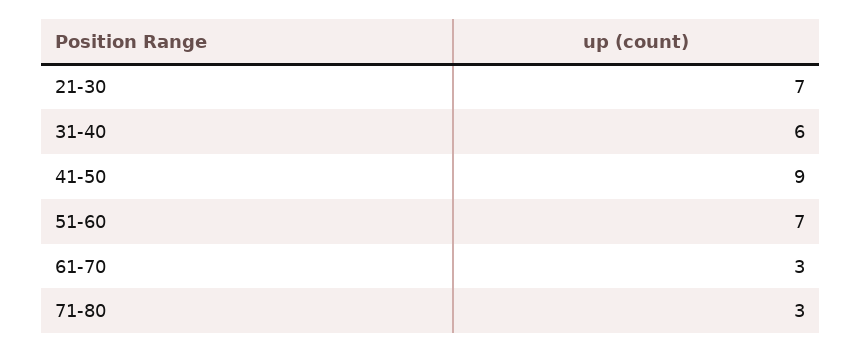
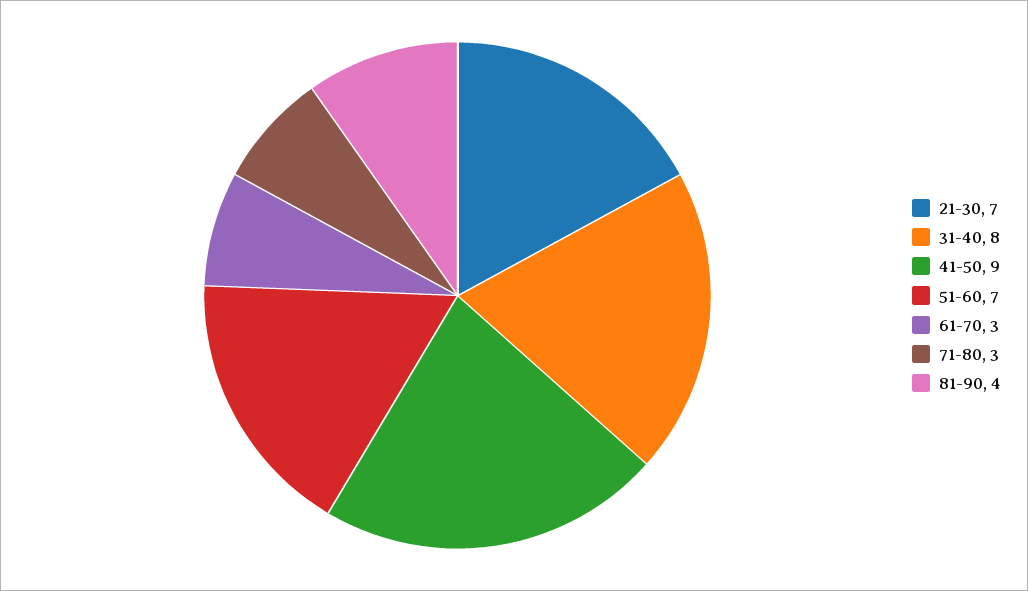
31-40: 6 -> 8
81-90: none -> 4

